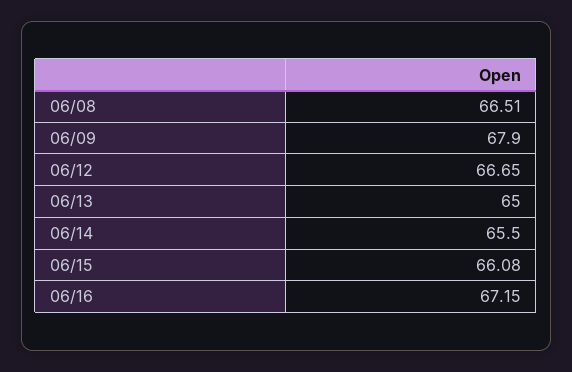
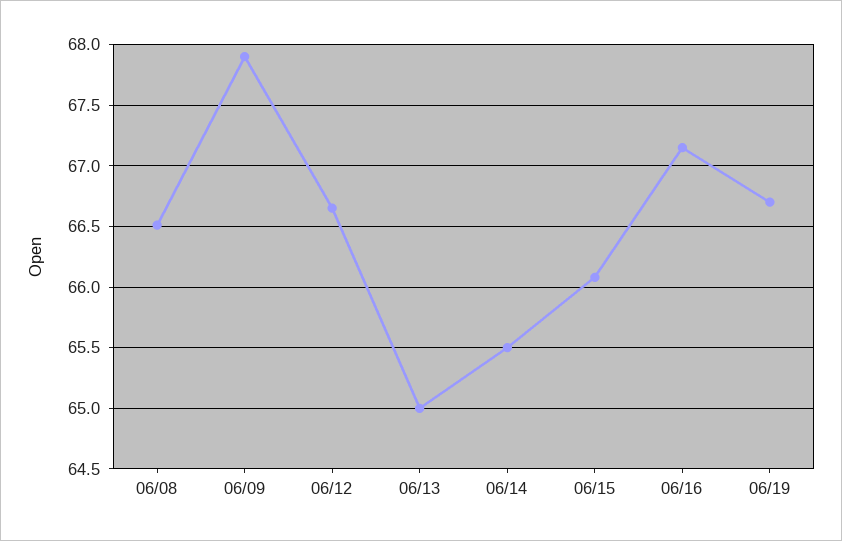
06/19: none -> 66.7

